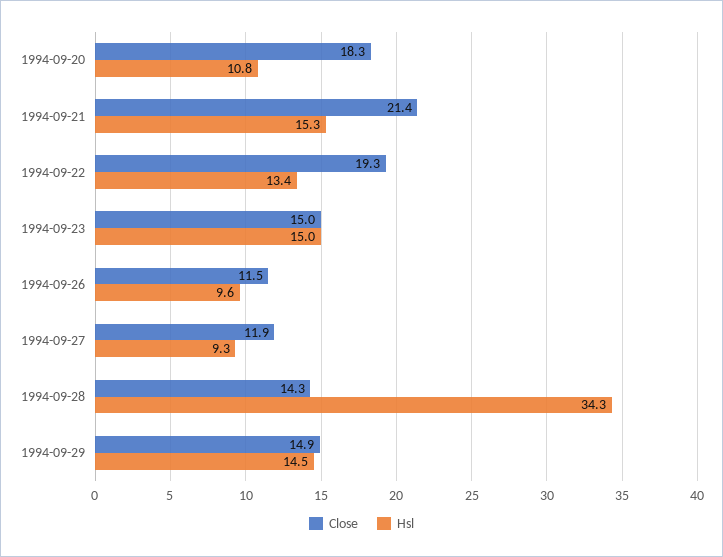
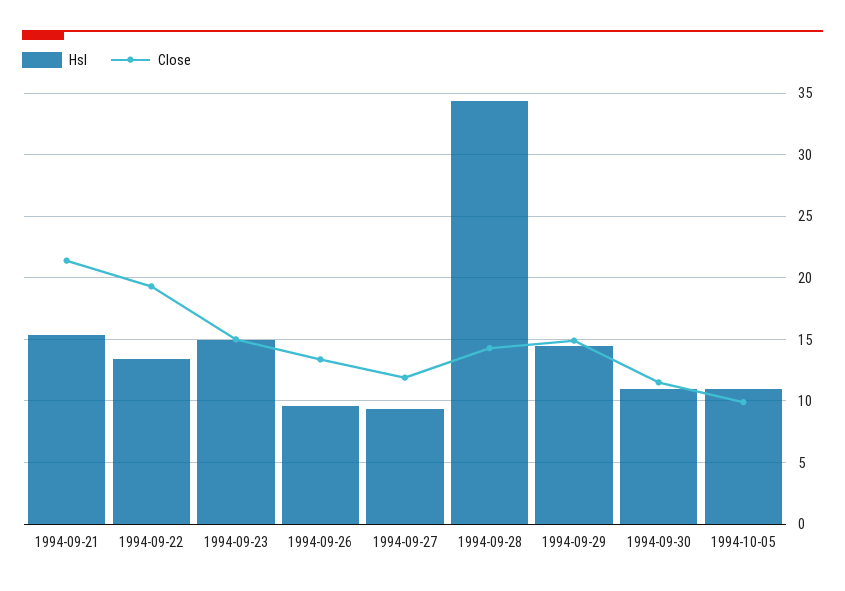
Close, 1994-09-20: 18.3 -> none
Hsl, 1994-09-20: 10.8 -> none
Close, 1994-09-26: 11.5 -> 13.5
Hsl, 1994-09-30: none -> 11
Close, 1994-09-30: none -> 11.5
Hsl, 1994-10-05: none -> 11
Close, 1994-10-05: none -> 10

